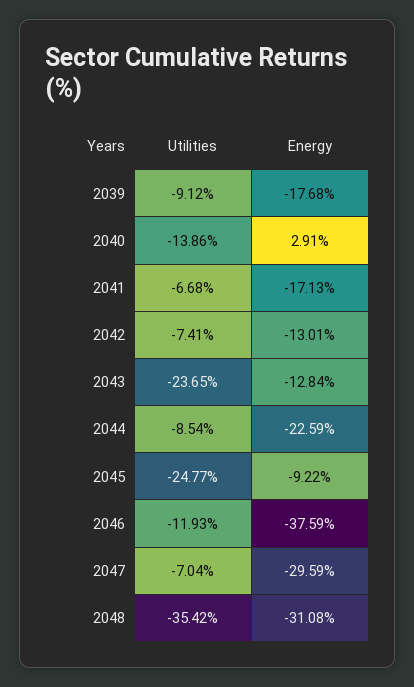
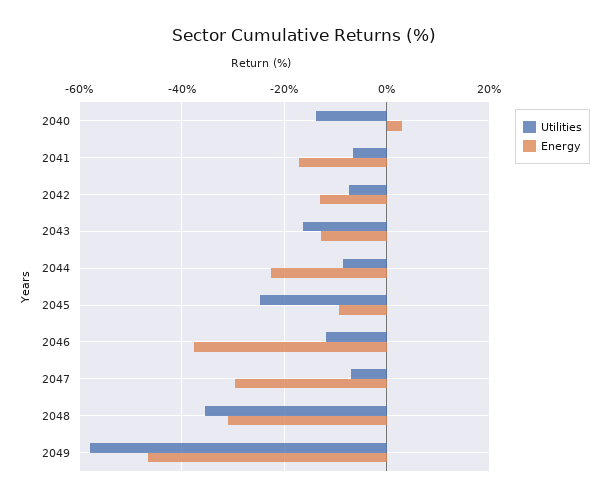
Utilities, 2039: -9.12 -> none
Energy, 2039: -17.68 -> none
Utilities, 2043: -23.65 -> -16
Utilities, 2049: none -> -58
Energy, 2049: none -> -46

